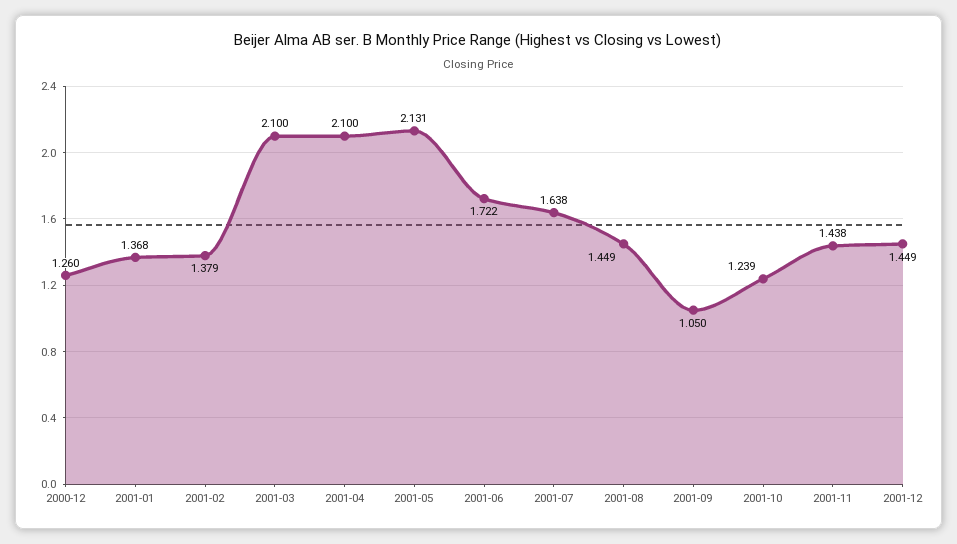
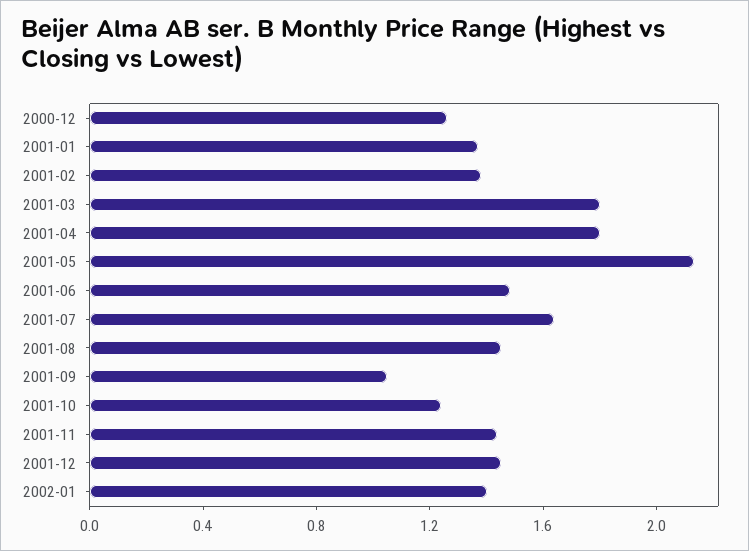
2001-03: 2.1 -> 1.8
2001-04: 2.1 -> 1.8
2001-06: 1.722 -> 1.5
2002-01: none -> 1.4

